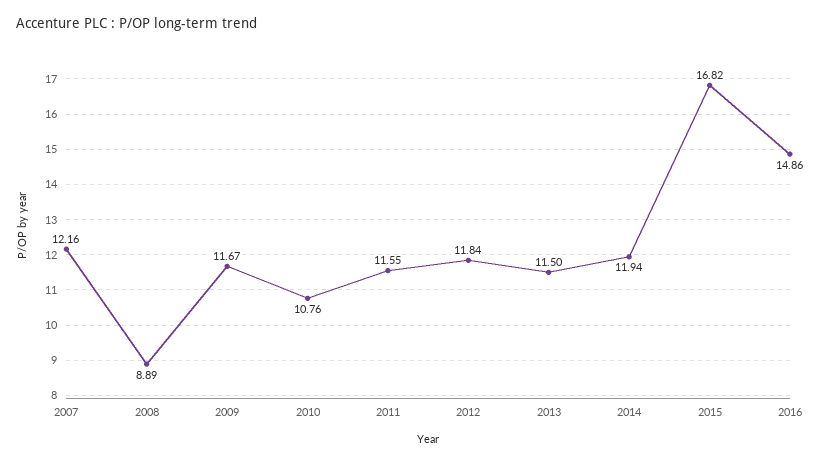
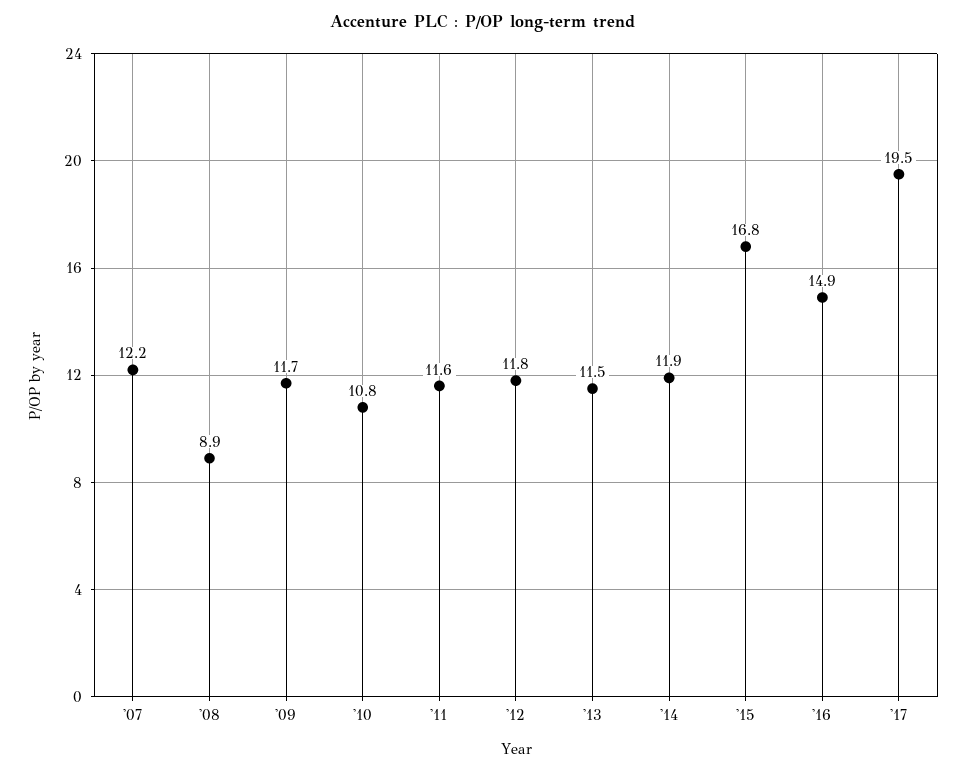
'17: none -> 19.5

